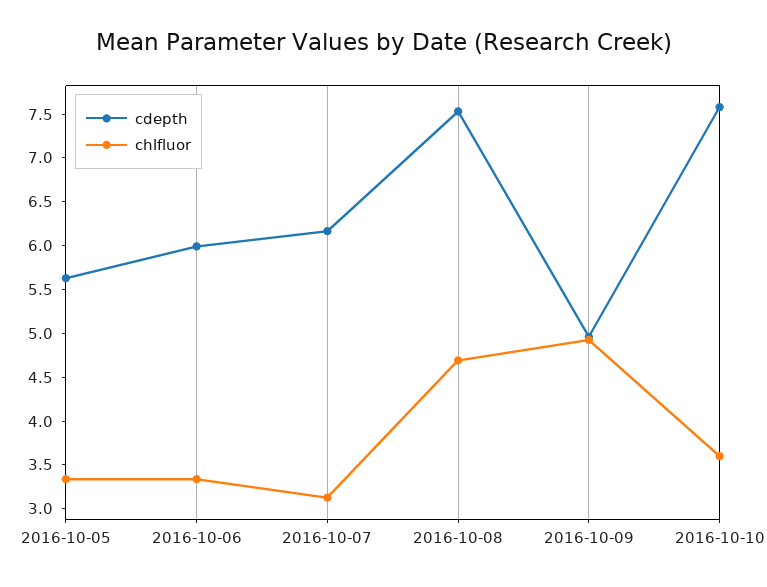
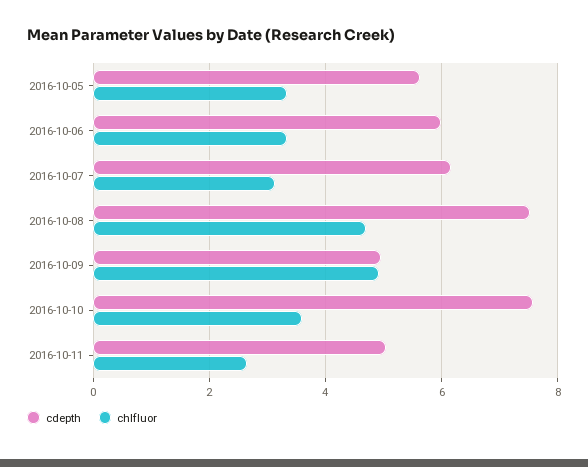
cdepth, 2016-10-11: none -> 5
chlfluor, 2016-10-11: none -> 2.6

